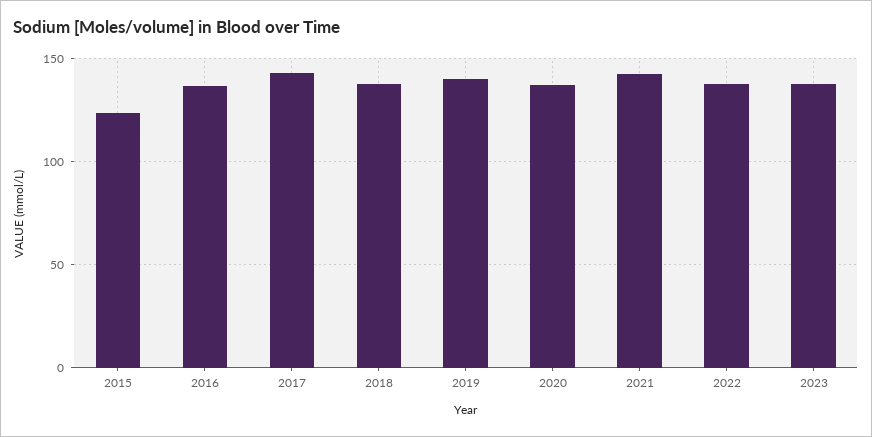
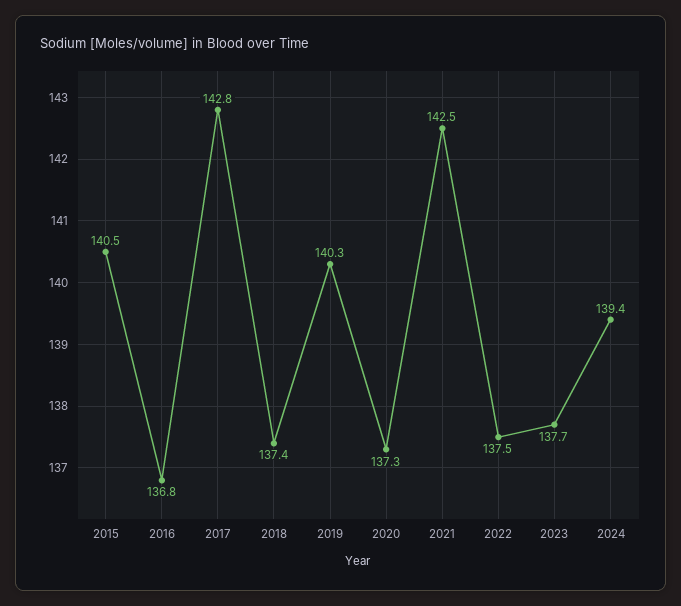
2015: 125 -> 140.5
2024: none -> 139.4

